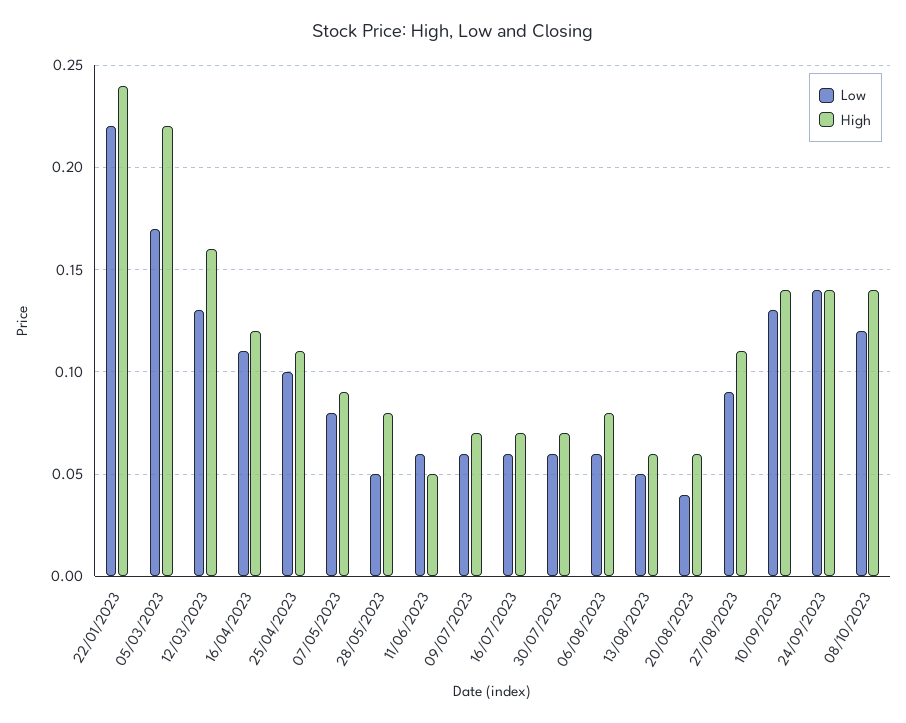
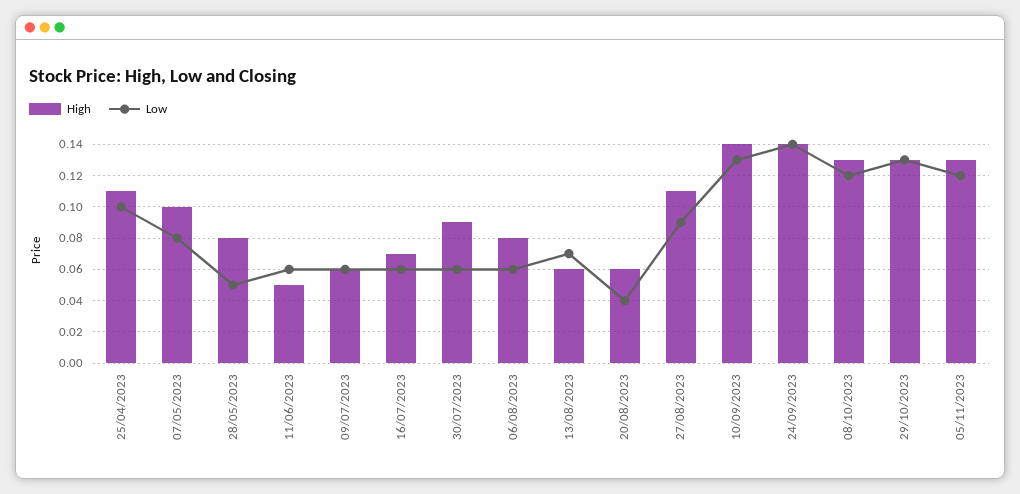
Low, 22/01/2023: 0.22 -> none
High, 22/01/2023: 0.24 -> none
Low, 05/03/2023: 0.17 -> none
High, 05/03/2023: 0.22 -> none
Low, 12/03/2023: 0.13 -> none
High, 12/03/2023: 0.16 -> none
Low, 16/04/2023: 0.11 -> none
High, 16/04/2023: 0.12 -> none
High, 07/05/2023: 0.09 -> 0.1
High, 09/07/2023: 0.07 -> 0.06
High, 30/07/2023: 0.07 -> 0.09
Low, 13/08/2023: 0.05 -> 0.07
High, 08/10/2023: 0.14 -> 0.13
High, 29/10/2023: none -> 0.13
Low, 29/10/2023: none -> 0.13
High, 05/11/2023: none -> 0.13
Low, 05/11/2023: none -> 0.12

